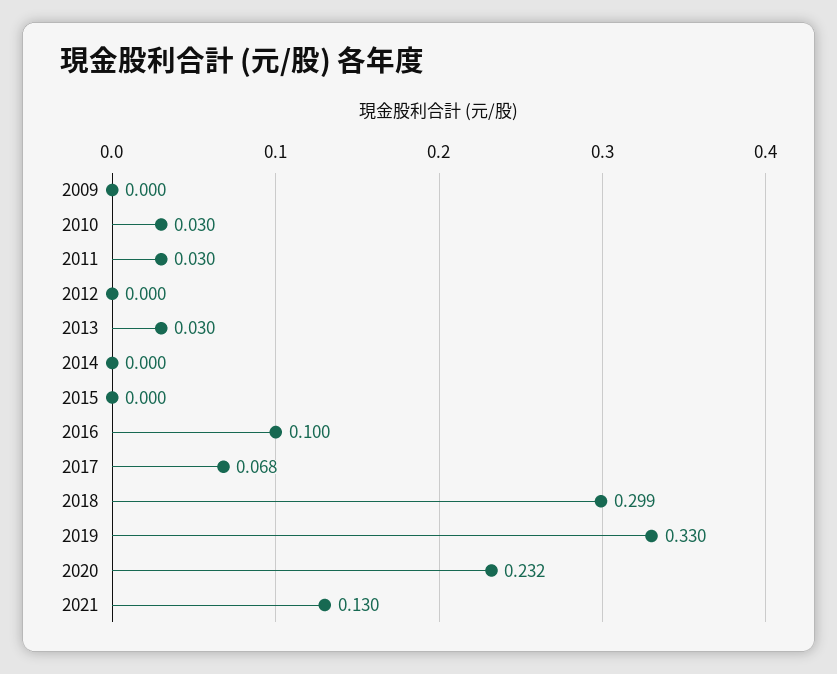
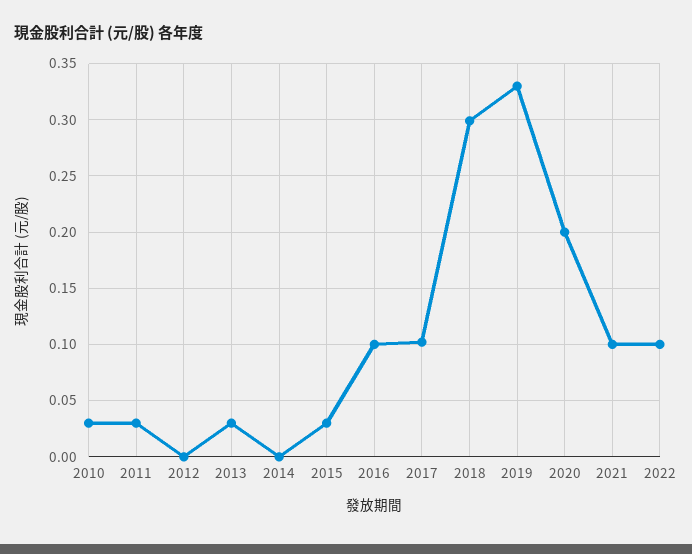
2009: 0 -> none
2015: 0 -> 0.03
2017: 0.068 -> 0.1
2020: 0.232 -> 0.2
2021: 0.13 -> 0.1
2022: none -> 0.1

